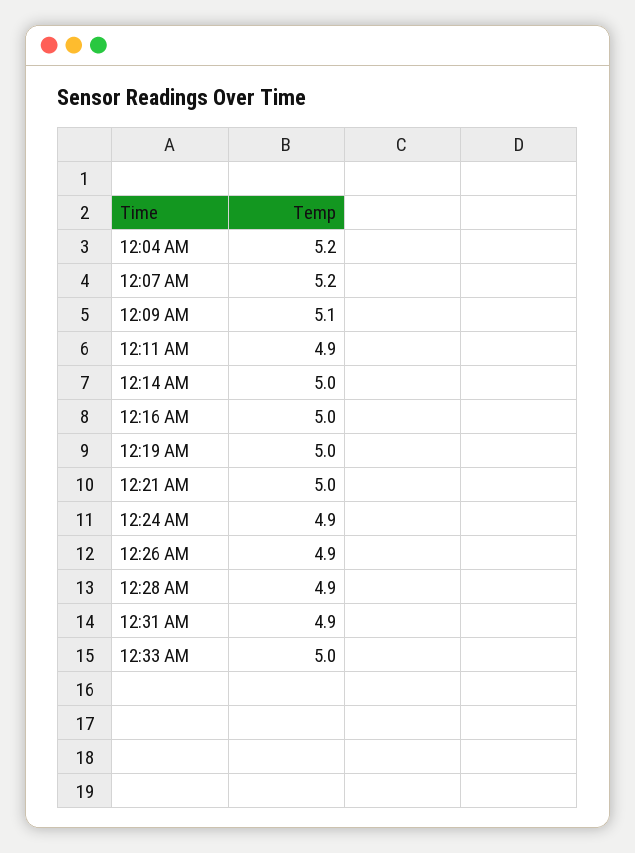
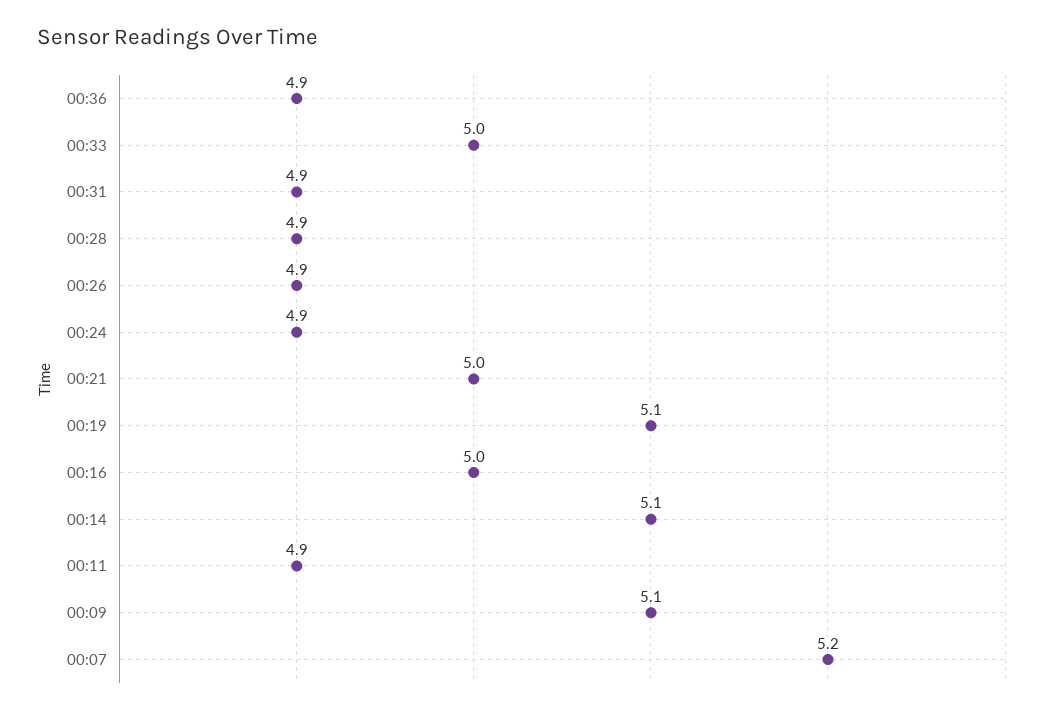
12:04 AM: 5.2 -> none
12:14 AM: 5 -> 5.1
12:19 AM: 5 -> 5.1
00:36: none -> 4.9

